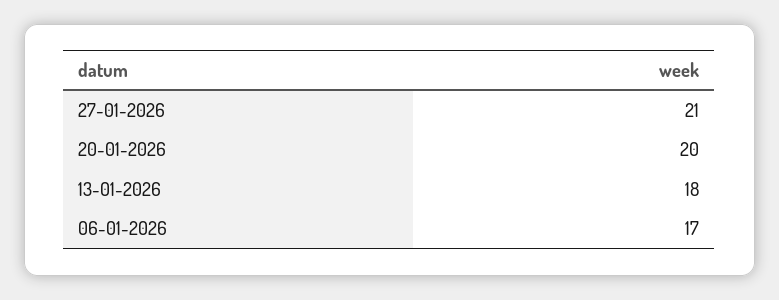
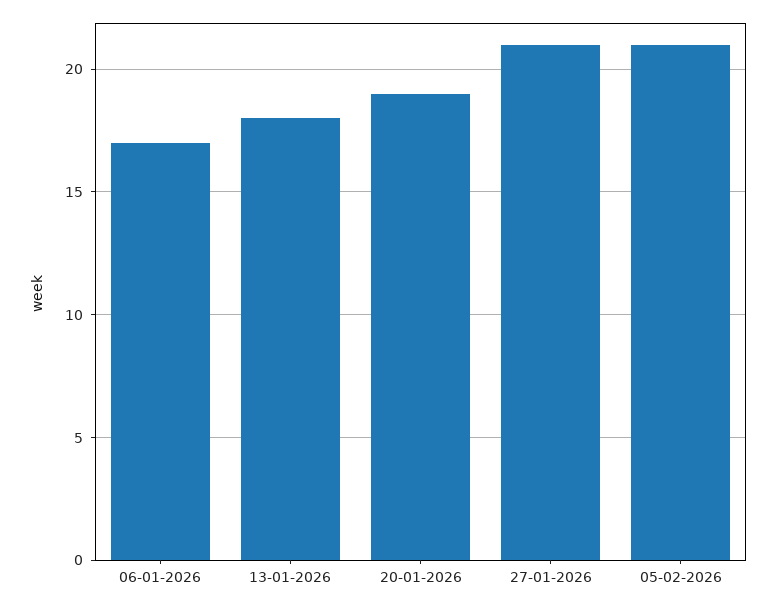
20-01-2026: 20 -> 19
05-02-2026: none -> 21

